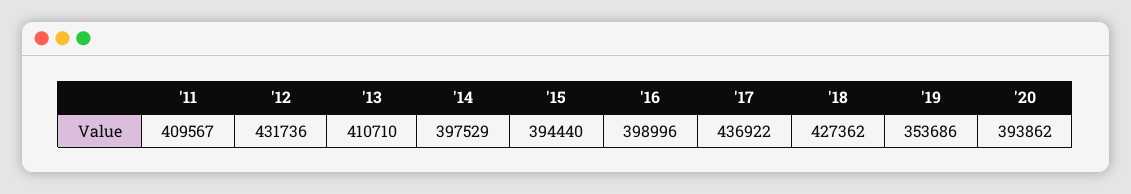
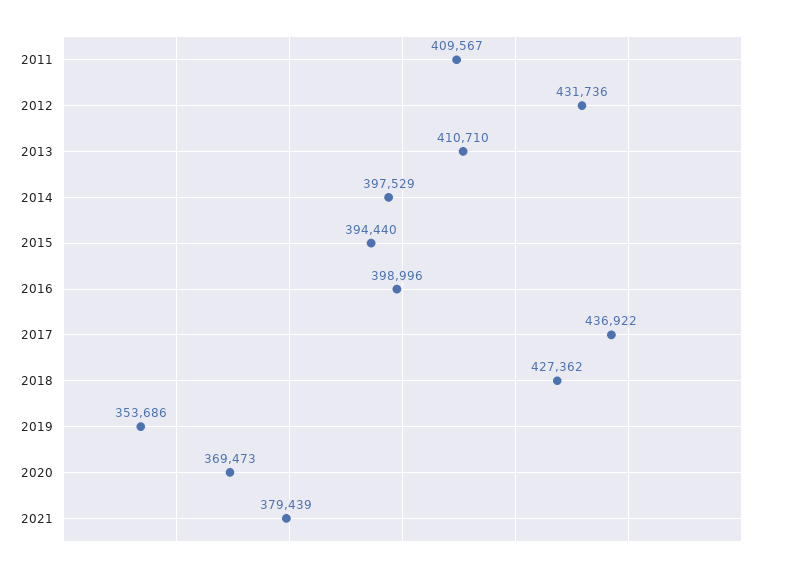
'20: 393862 -> 369473
2021: none -> 379439

